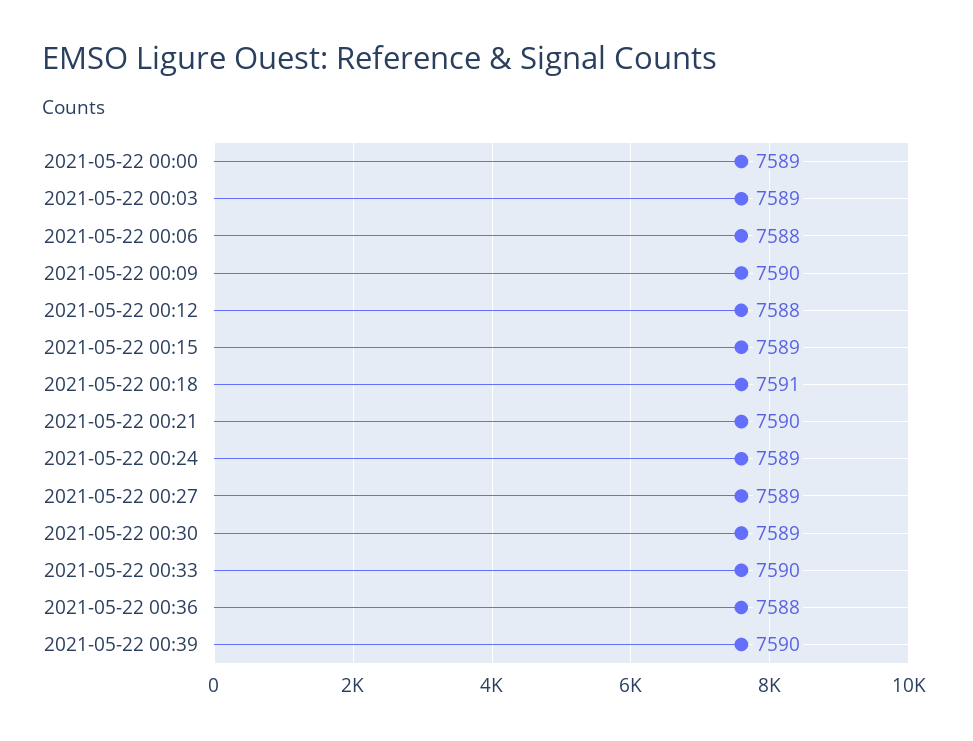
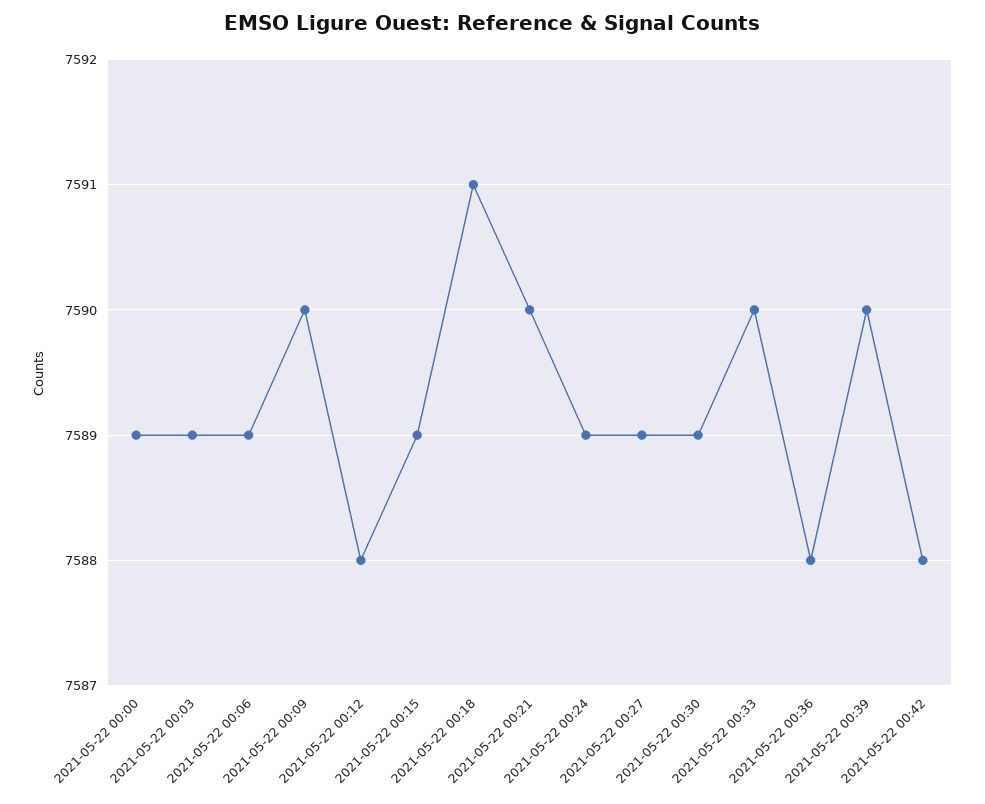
2021-05-22 00:06: 7588 -> 7589
2021-05-22 00:42: none -> 7588

